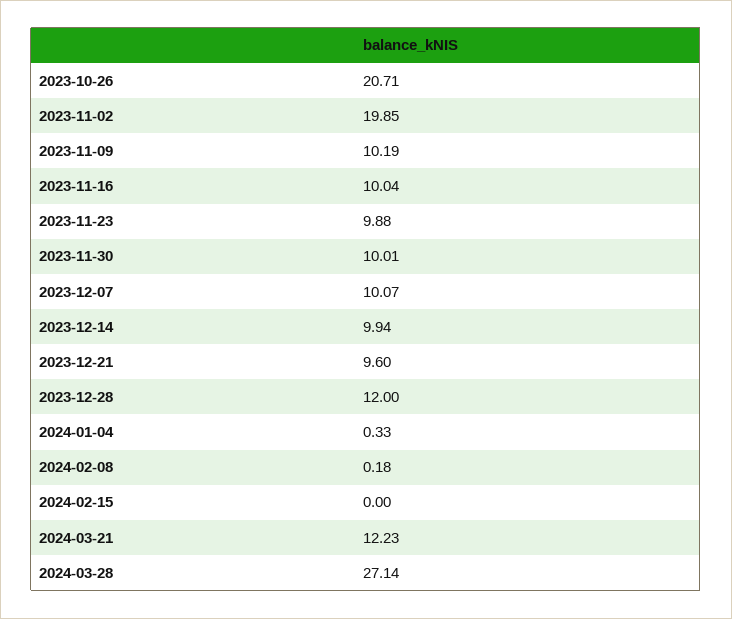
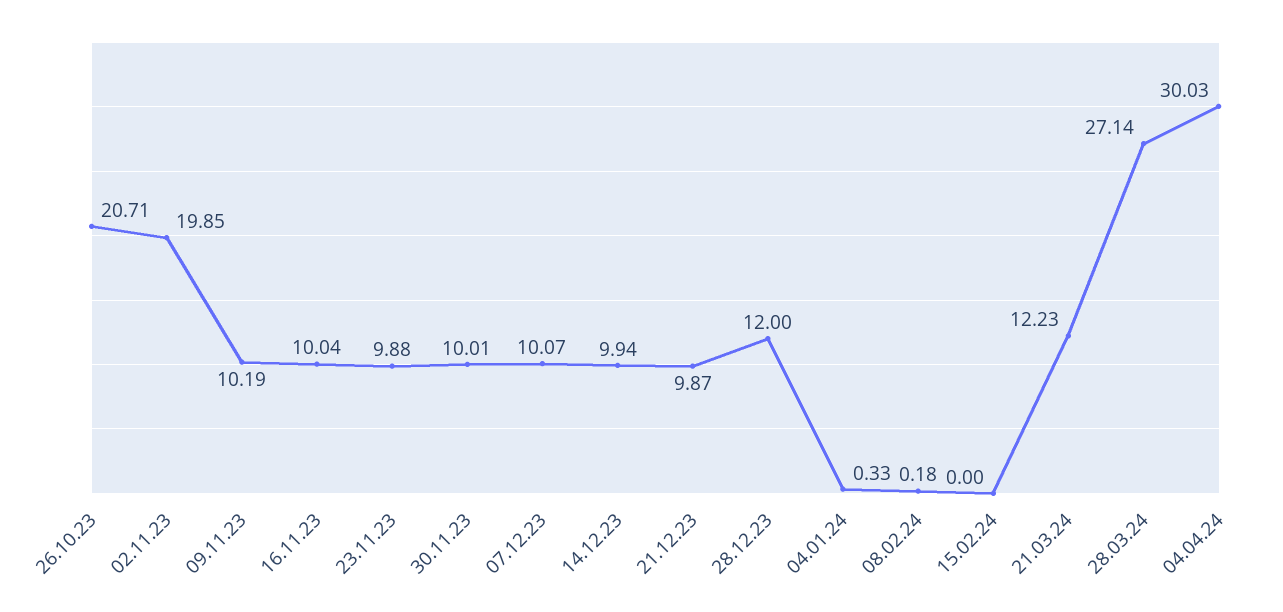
2023-12-21: 9.6 -> 9.87
04.04.24: none -> 30.03

